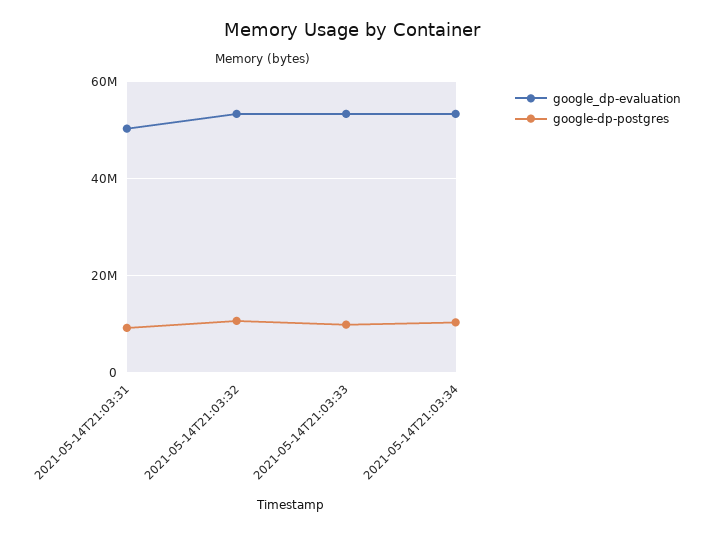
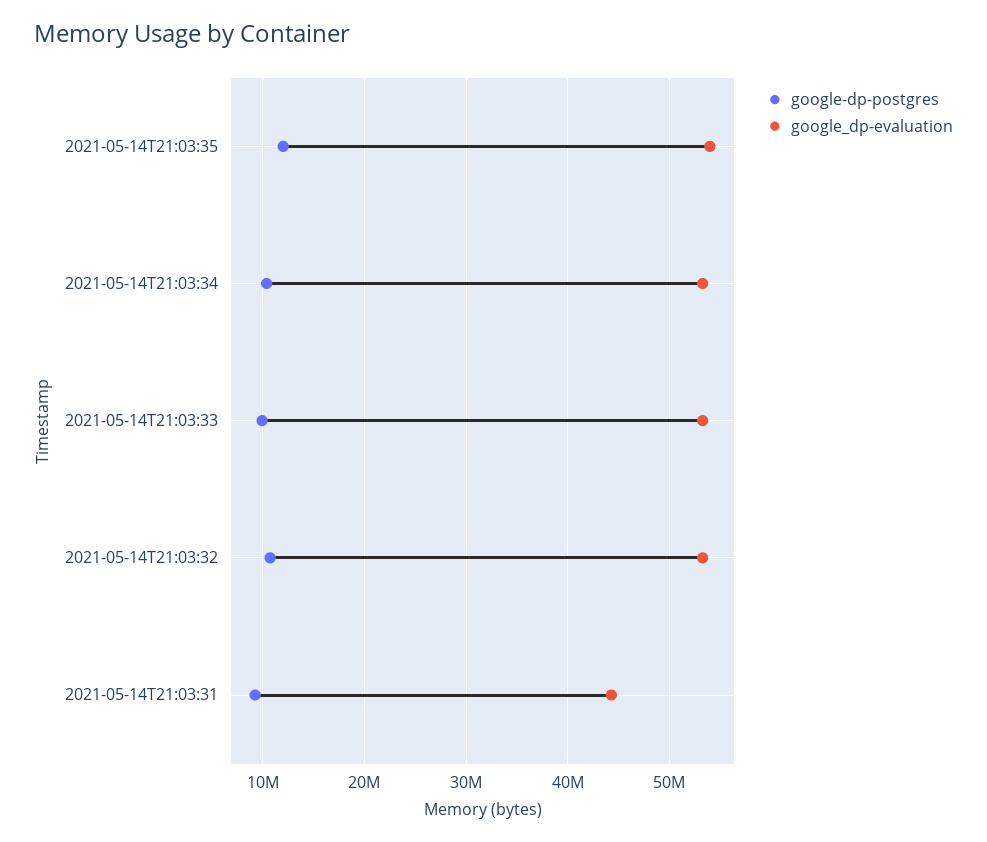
google_dp-evaluation, 2021-05-14T21:03:31: 50000000 -> 44000000
google-dp-postgres, 2021-05-14T21:03:35: none -> 12000000
google_dp-evaluation, 2021-05-14T21:03:35: none -> 54000000

